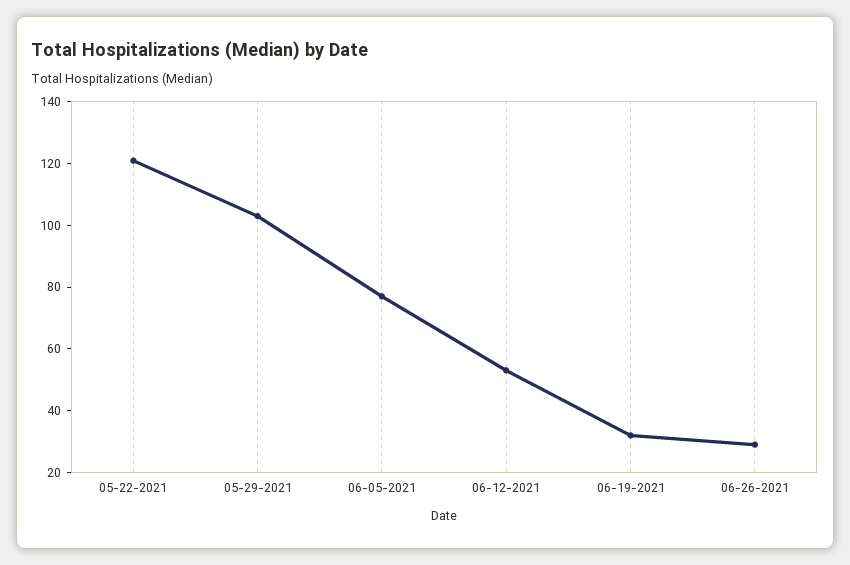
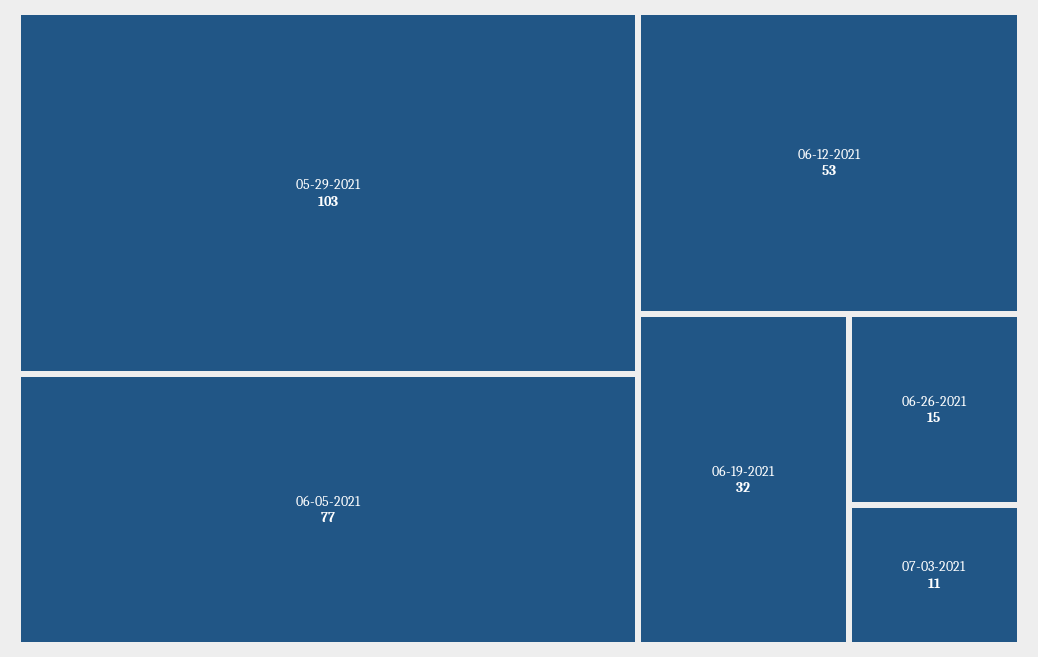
05-22-2021: 120 -> none
06-26-2021: 30 -> 15
07-03-2021: none -> 11

